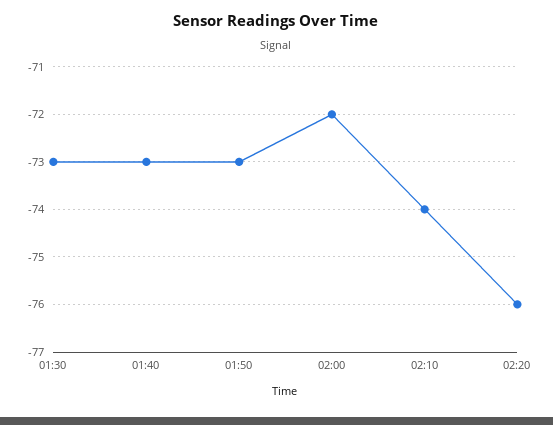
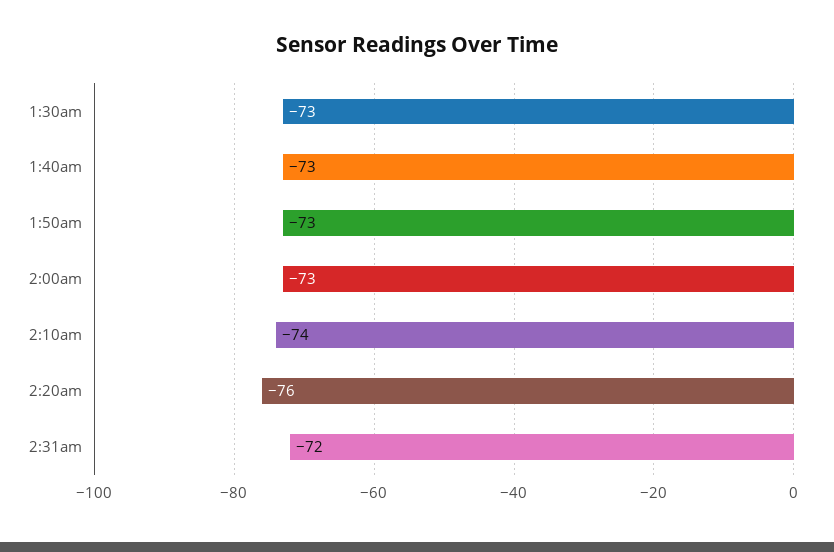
02:00: -72 -> -73
2:31am: none -> -72

